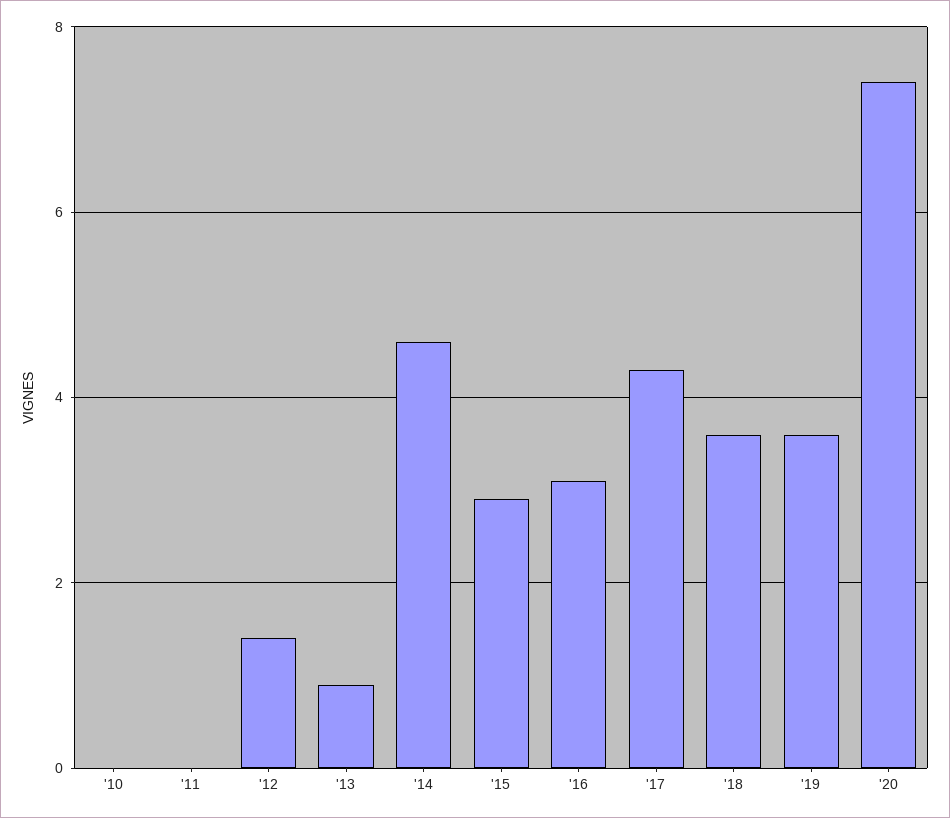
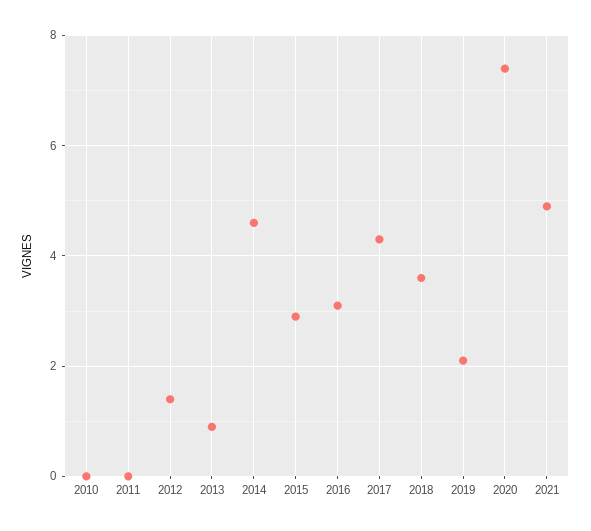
'19: 3.5 -> 2
2021: none -> 5

